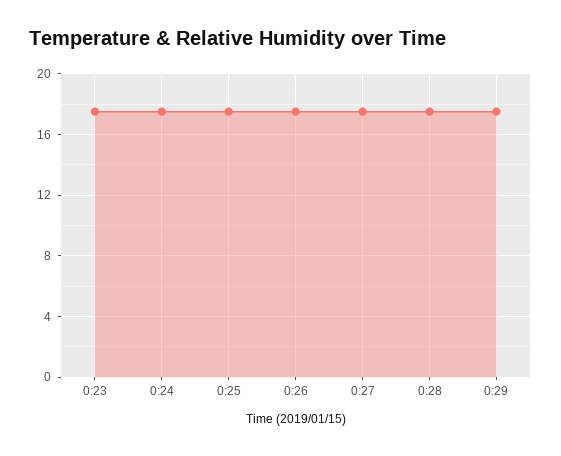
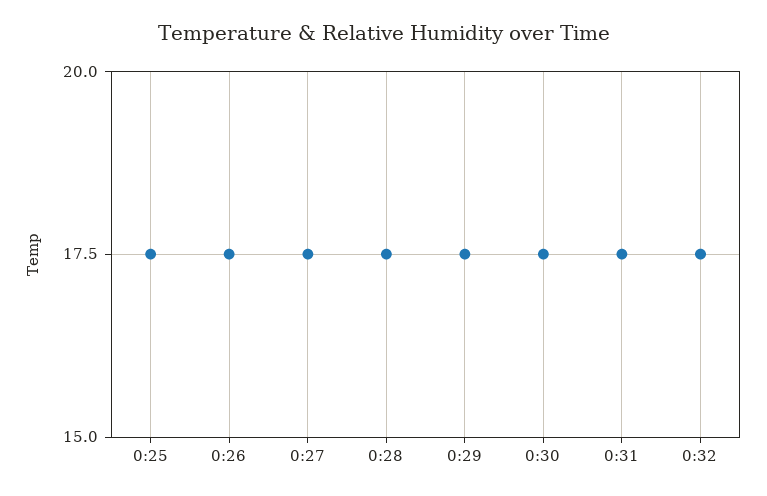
0:23: 17.5 -> none
0:24: 17.5 -> none
0:30: none -> 17.5
0:31: none -> 17.5
0:32: none -> 17.5

